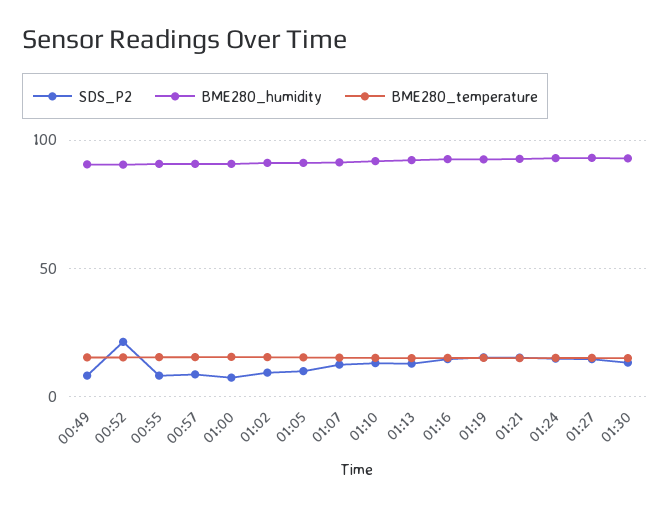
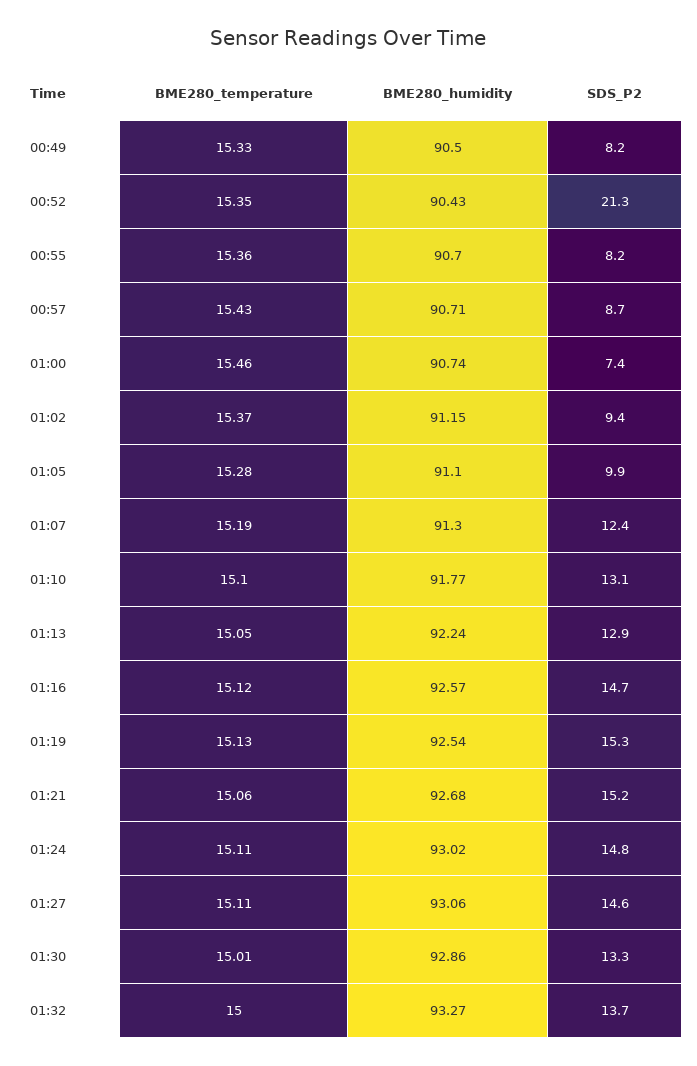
BME280_temperature, 01:32: none -> 15
BME280_humidity, 01:32: none -> 93.27
SDS_P2, 01:32: none -> 13.7

